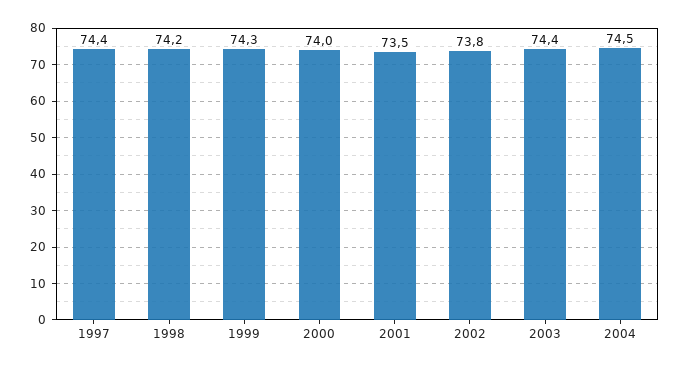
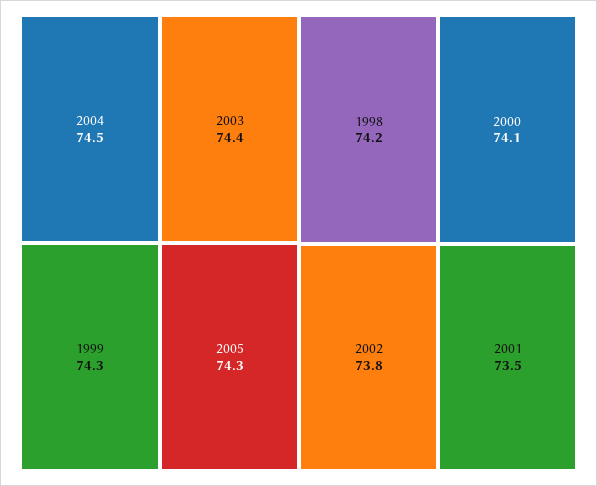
1997: 74.4 -> none
2000: 74 -> 74.1
2005: none -> 74.3

